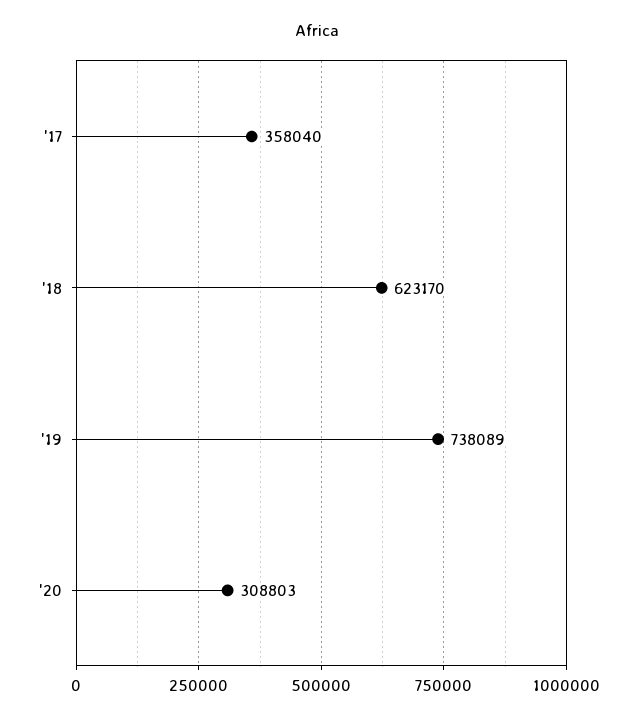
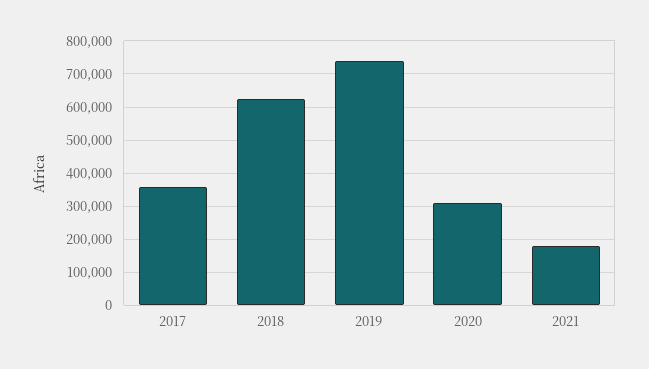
2021: none -> 180000

